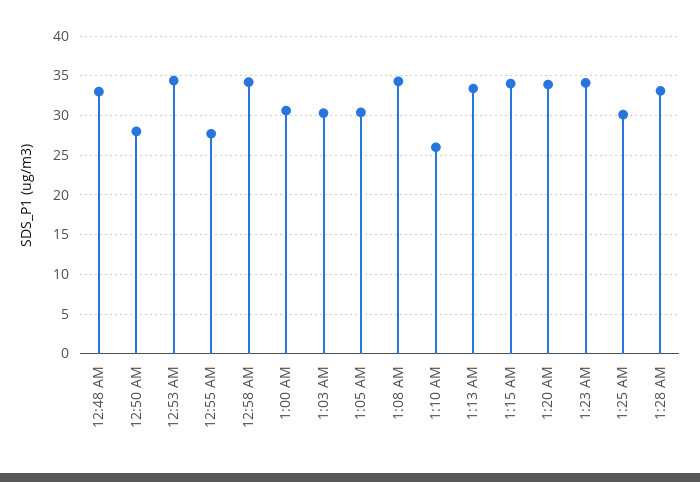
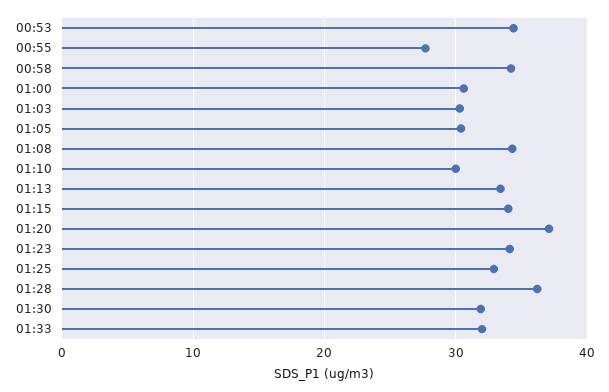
12:48 AM: 33 -> none
12:50 AM: 28 -> none
1:10 AM: 26 -> 30
1:20 AM: 34 -> 37
1:25 AM: 30 -> 33
1:28 AM: 33 -> 36
01:30: none -> 32
01:33: none -> 32

